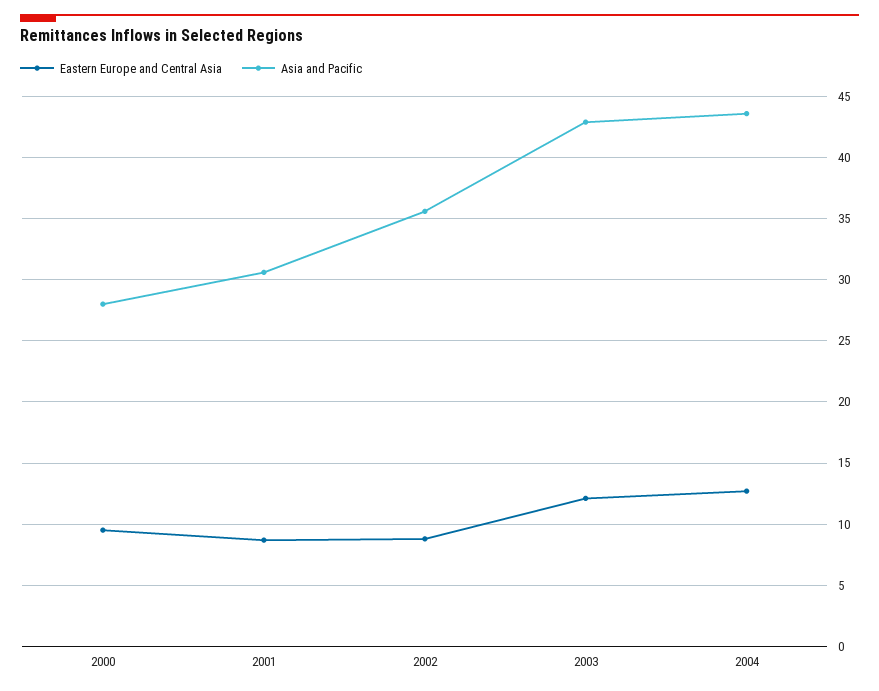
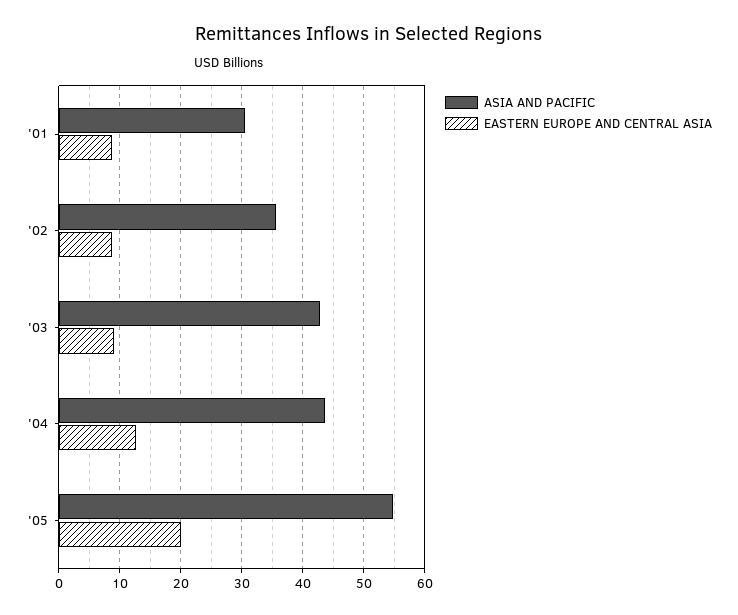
Eastern Europe and Central Asia, 2000: 9.5 -> none
Asia and Pacific, 2000: 28 -> none
Eastern Europe and Central Asia, 2003: 12 -> 9
Asia and Pacific, '05: none -> 55
Eastern Europe and Central Asia, '05: none -> 20

